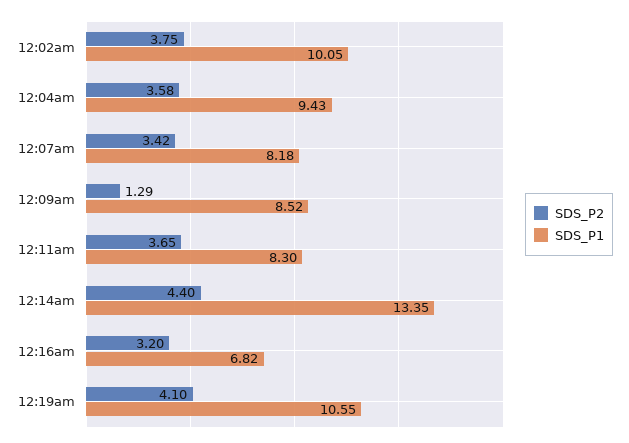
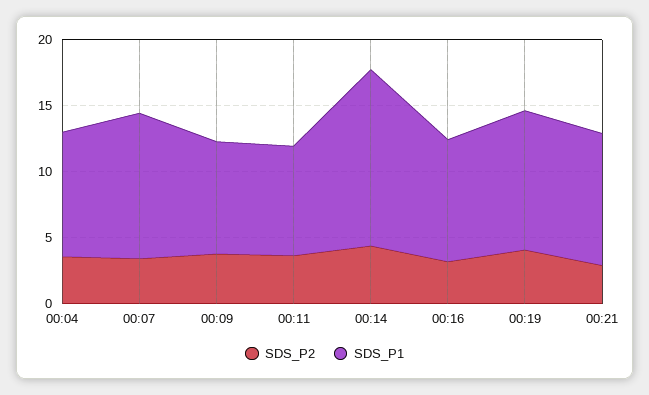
SDS_P2, 12:02am: 3.75 -> none
SDS_P1, 12:02am: 10.05 -> none
SDS_P1, 12:07am: 8.18 -> 11
SDS_P2, 12:09am: 1.29 -> 4
SDS_P1, 12:16am: 6.82 -> 9
SDS_P2, 00:21: none -> 3
SDS_P1, 00:21: none -> 10

